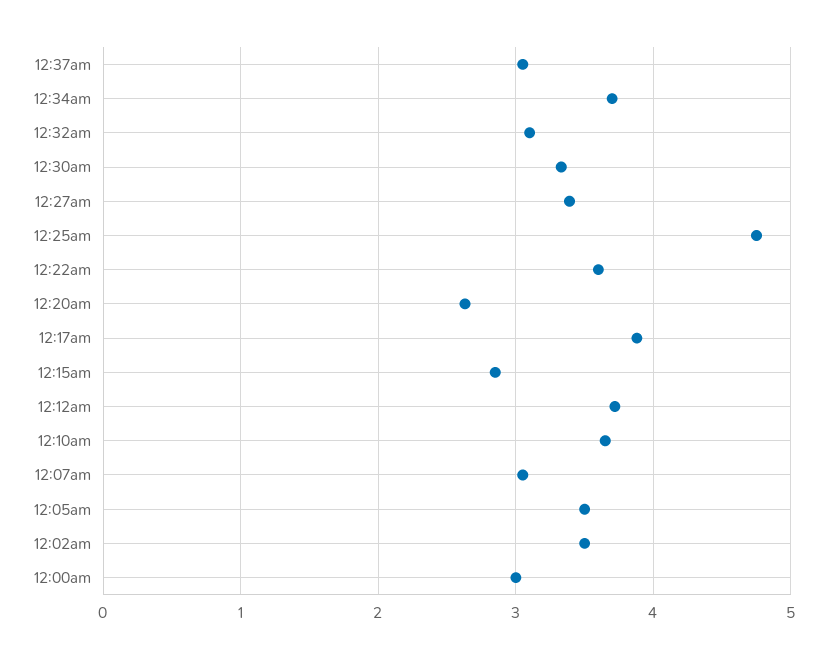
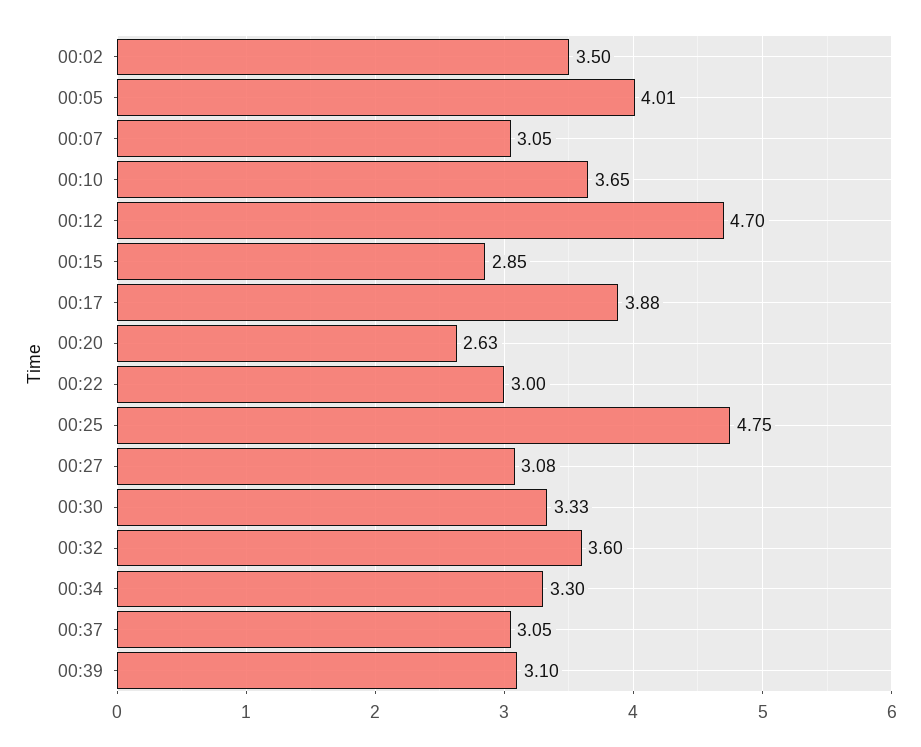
12:34am: 3.7 -> 3.3
12:32am: 3.1 -> 3.6
12:27am: 3.4 -> 3.08
12:22am: 3.6 -> 3
12:12am: 3.7 -> 4.7
12:05am: 3.5 -> 4.01
12:00am: 3 -> none
00:39: none -> 3.1

